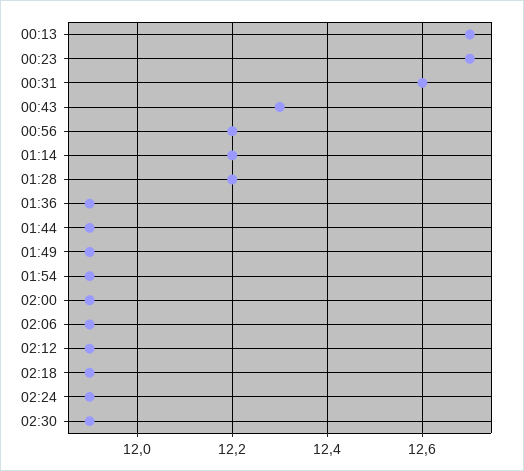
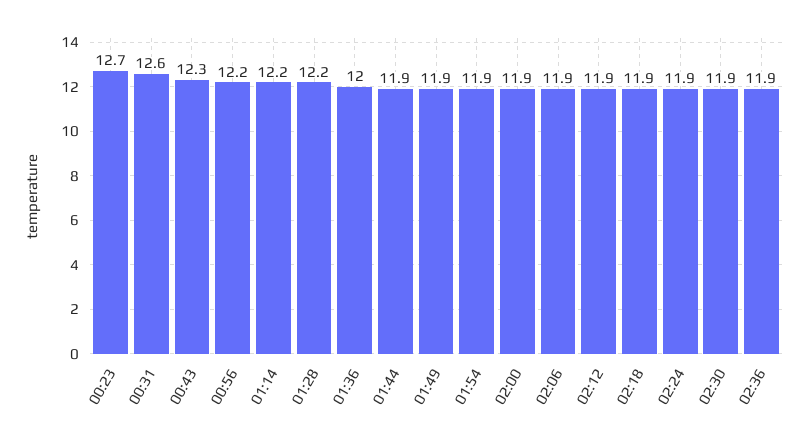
00:13: 12.7 -> none
01:36: 11.9 -> 12
02:36: none -> 11.9

